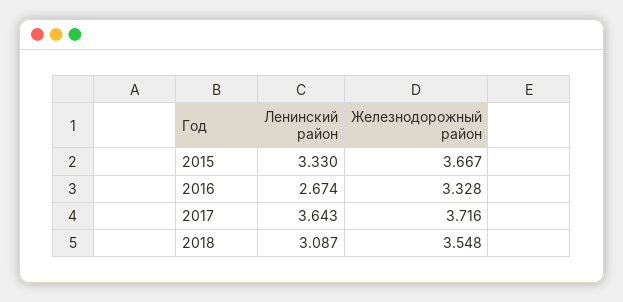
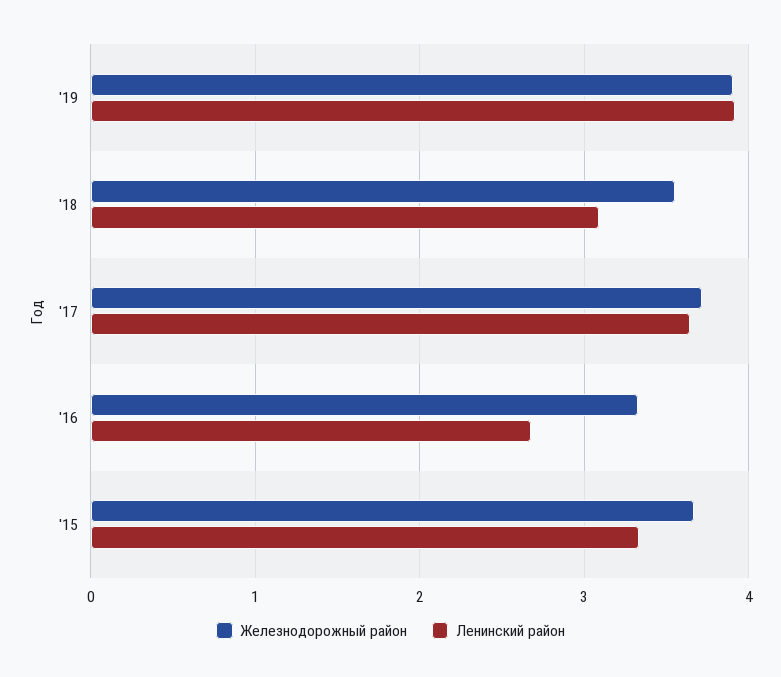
Железнодорожный район, '19: none -> 3.9
Ленинский район, '19: none -> 3.9

